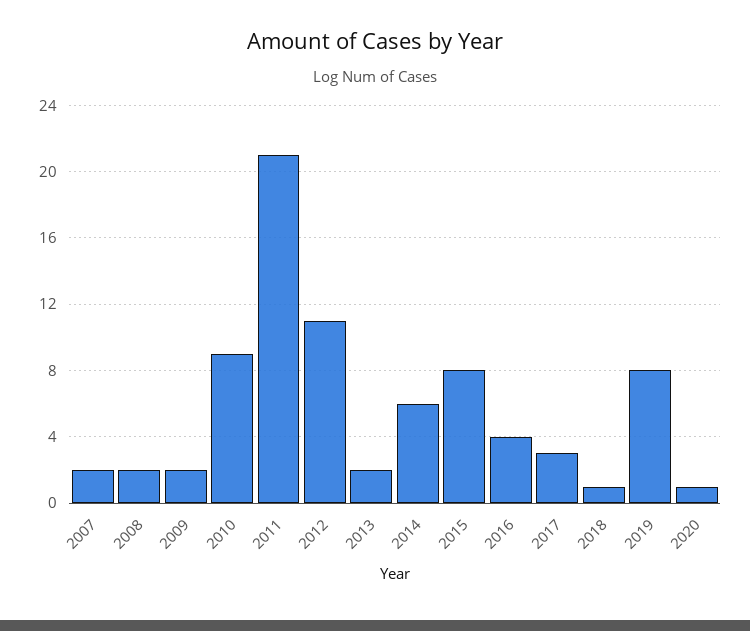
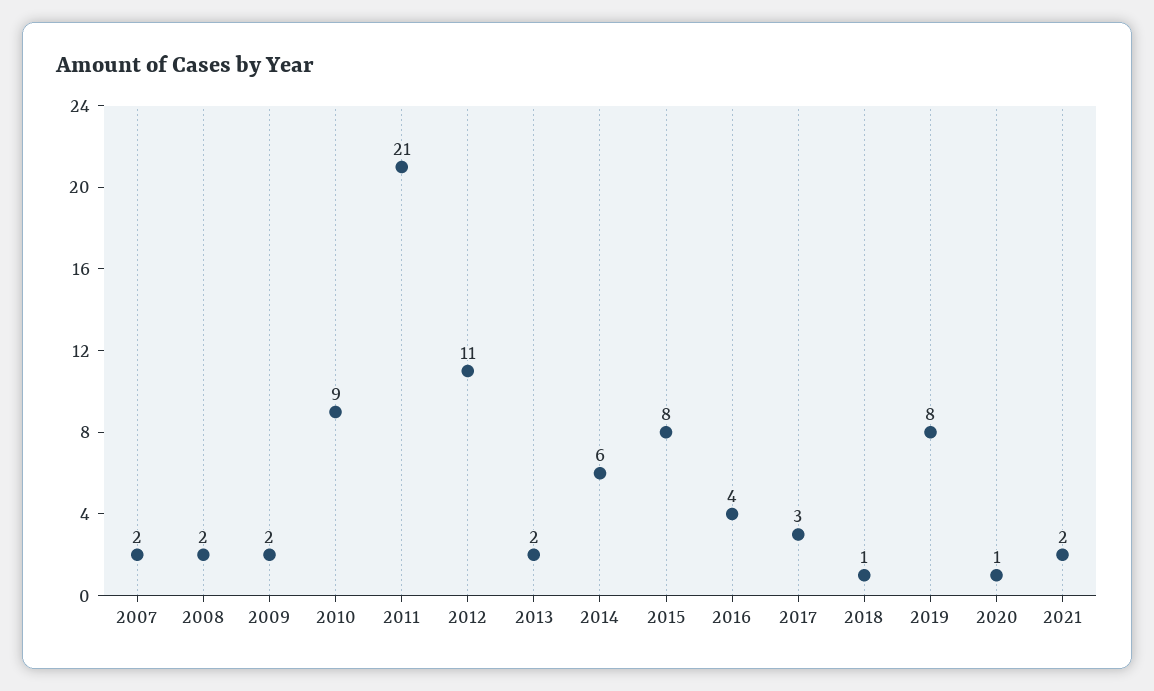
2021: none -> 2

